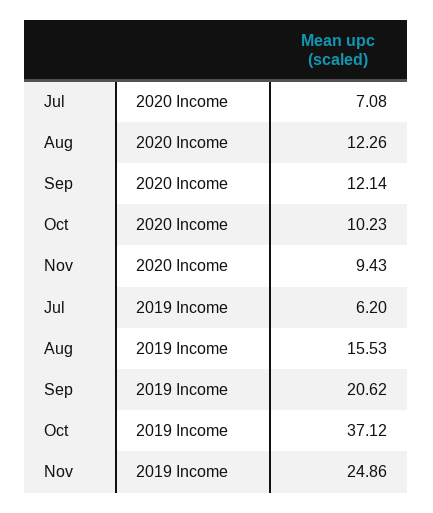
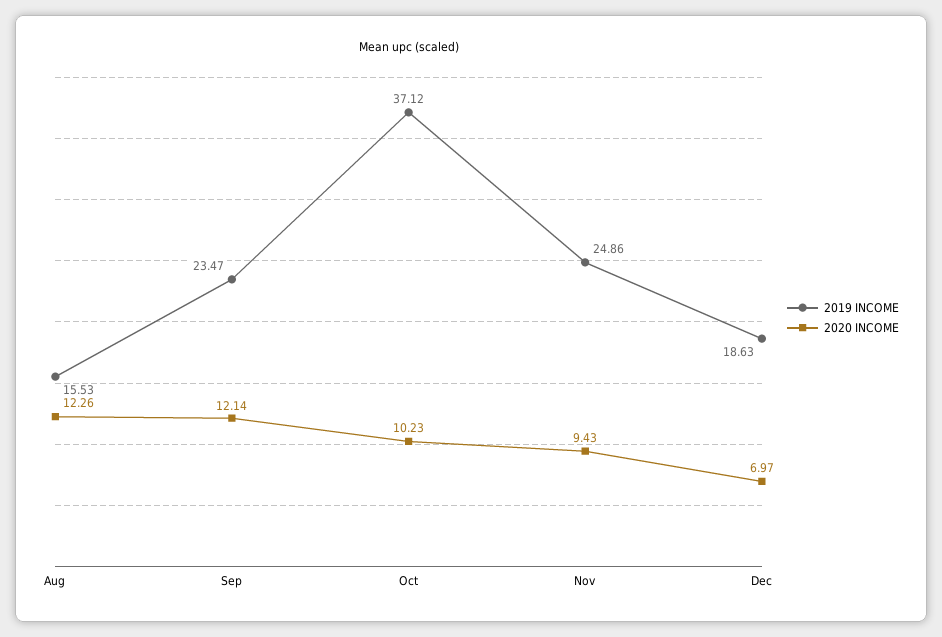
2020 Income, Jul: 7.08 -> none
2019 Income, Jul: 6.2 -> none
2019 Income, Sep: 20.62 -> 23.47
2019 Income, Dec: none -> 18.63
2020 Income, Dec: none -> 6.97

